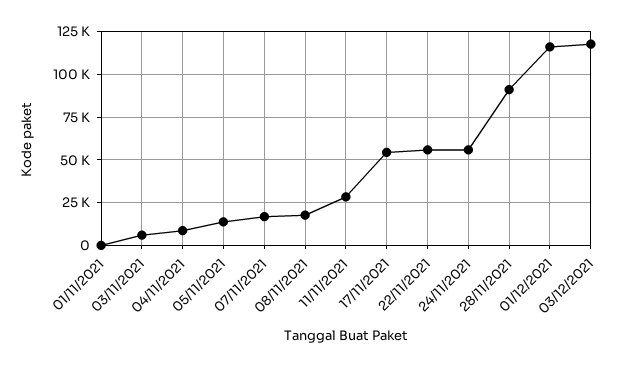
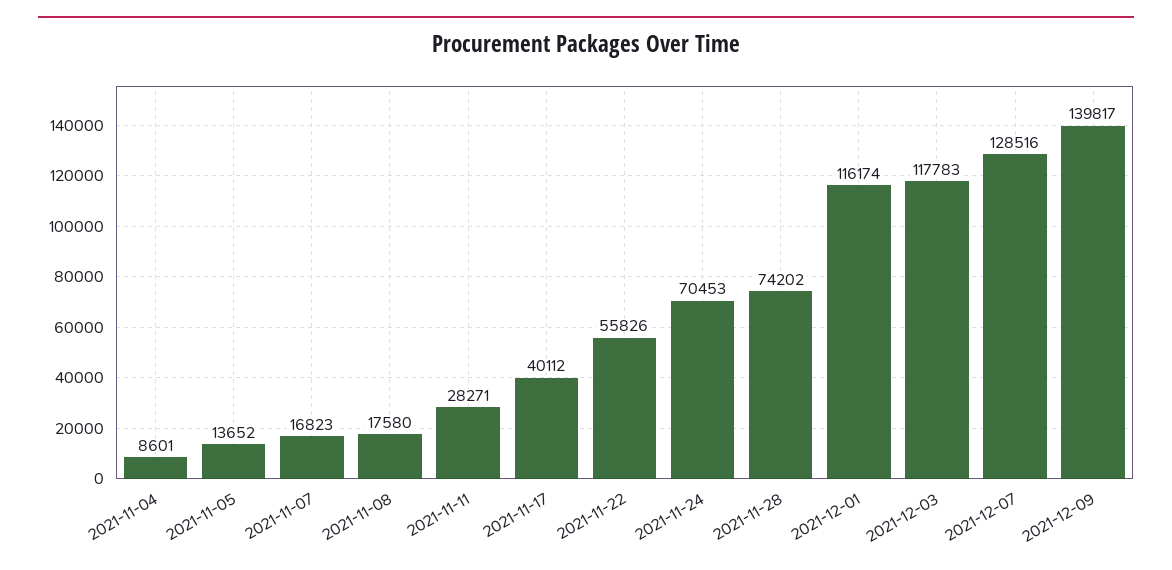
01/11/2021: 0 -> none
03/11/2021: 5000 -> none
17/11/2021: 55000 -> 40112
24/11/2021: 55000 -> 70453
28/11/2021: 90000 -> 74202
2021-12-07: none -> 128516
2021-12-09: none -> 139817

